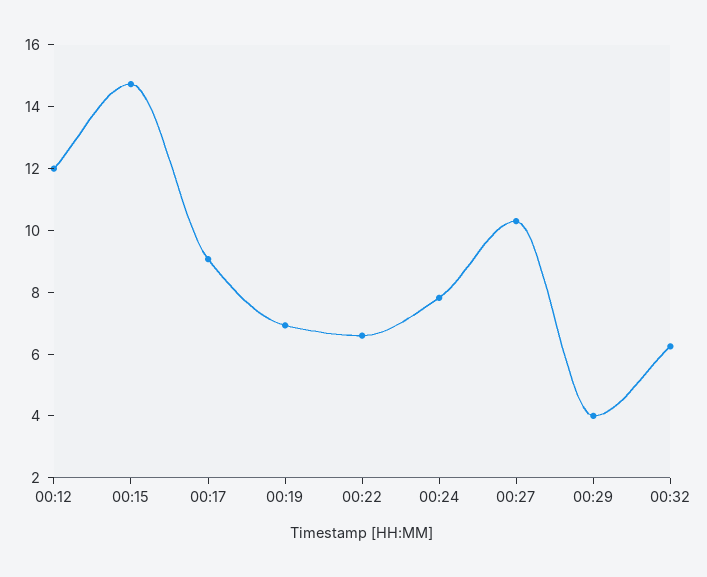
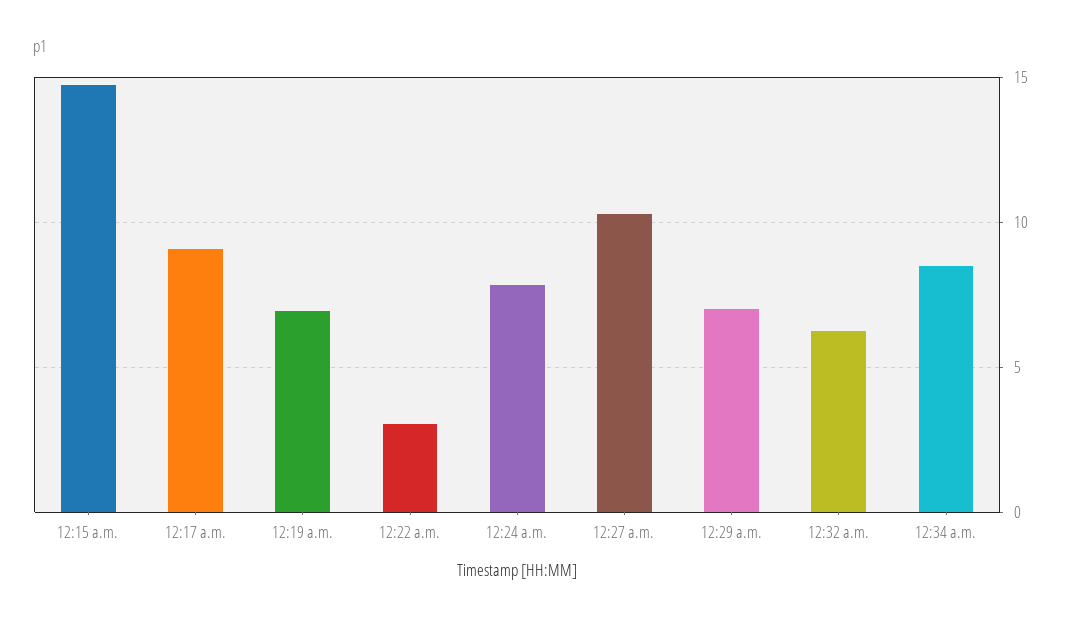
00:12: 12 -> none
00:22: 6.5 -> 3
00:29: 4 -> 7
12:34 a.m.: none -> 8.5

